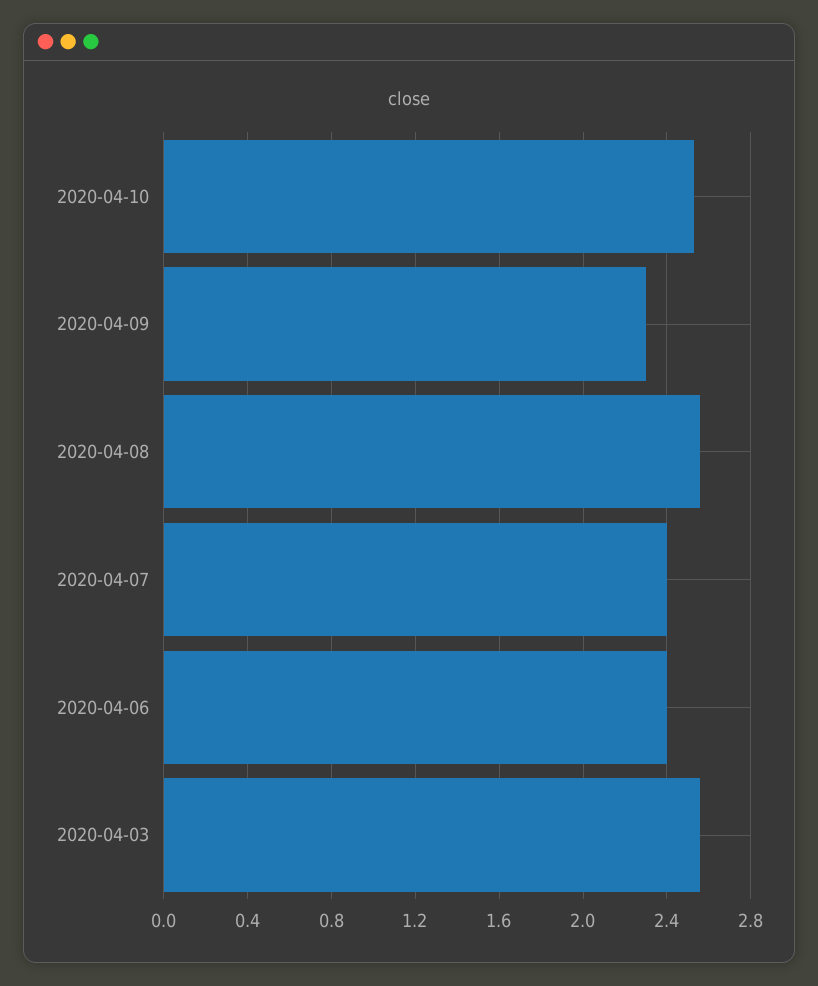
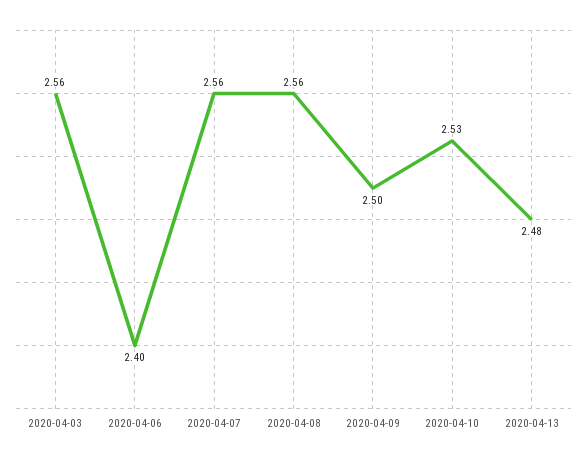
2020-04-09: 2.3 -> 2.5
2020-04-07: 2.4 -> 2.56
2020-04-13: none -> 2.48

